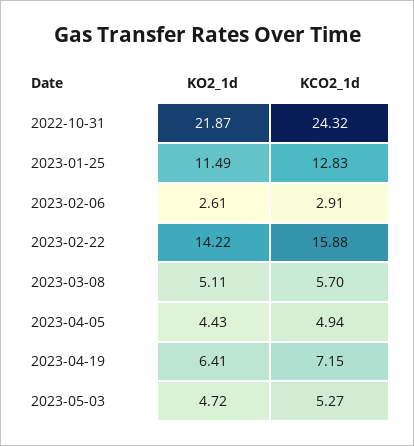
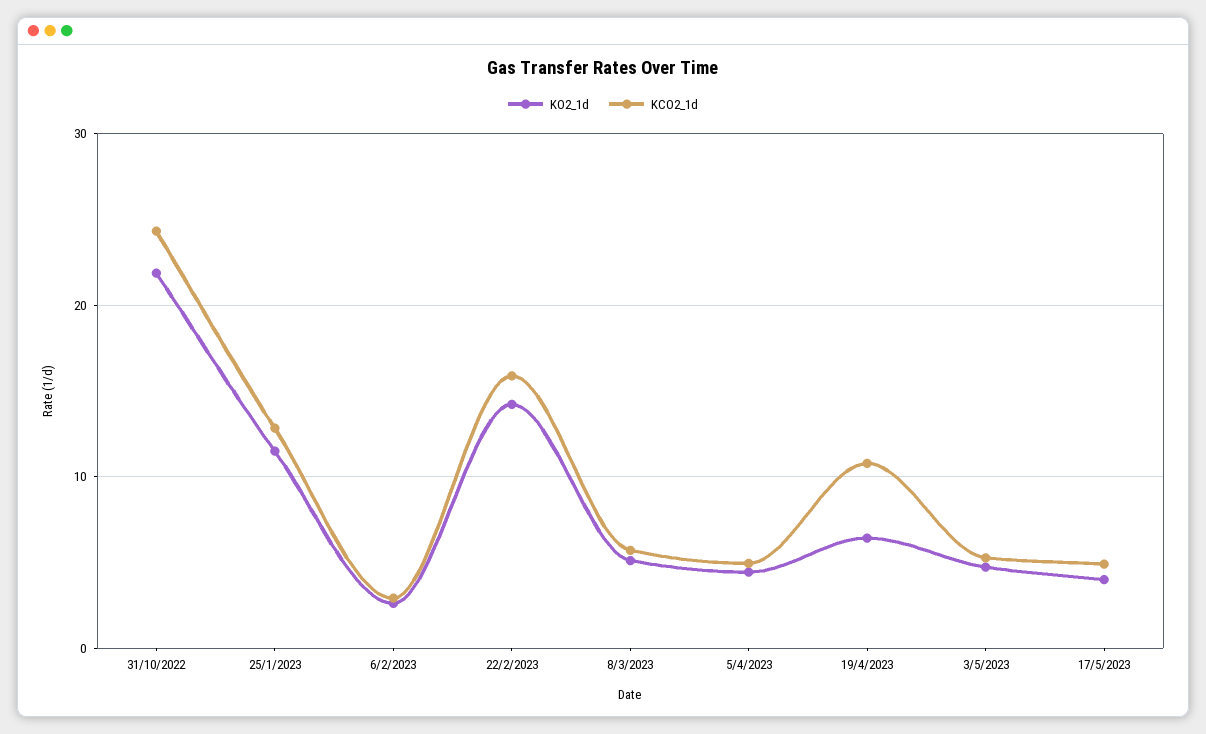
KCO2_1d, 2023-04-19: 7.15 -> 11
KO2_1d, 17/5/2023: none -> 4
KCO2_1d, 17/5/2023: none -> 5

